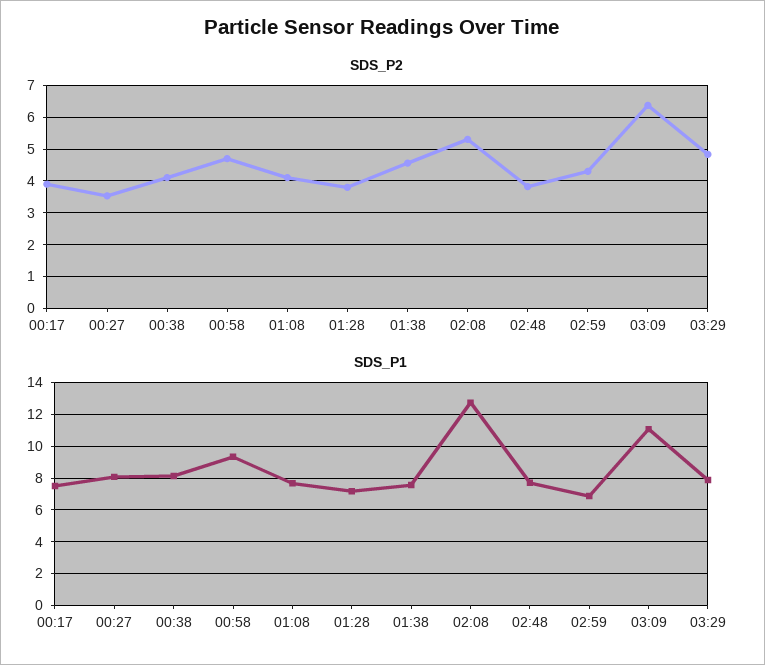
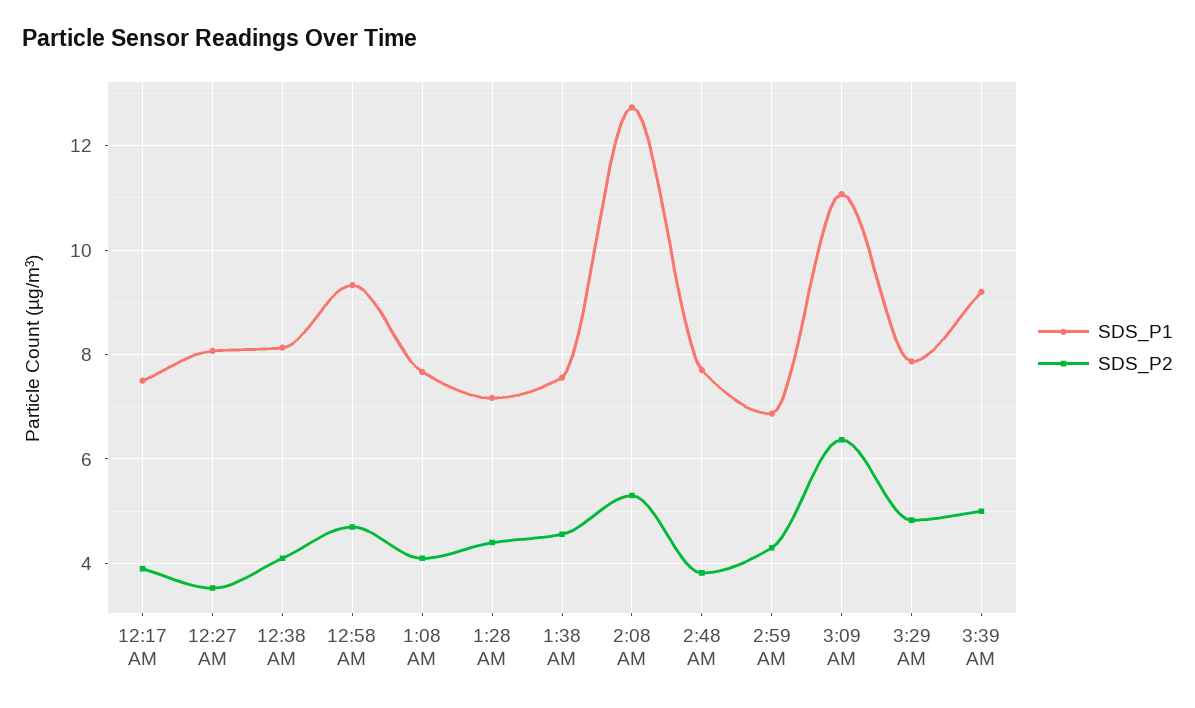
SDS_P2, 01:28: 3.8 -> 4.4
SDS_P1, 3:39 AM: none -> 9.2
SDS_P2, 3:39 AM: none -> 5

